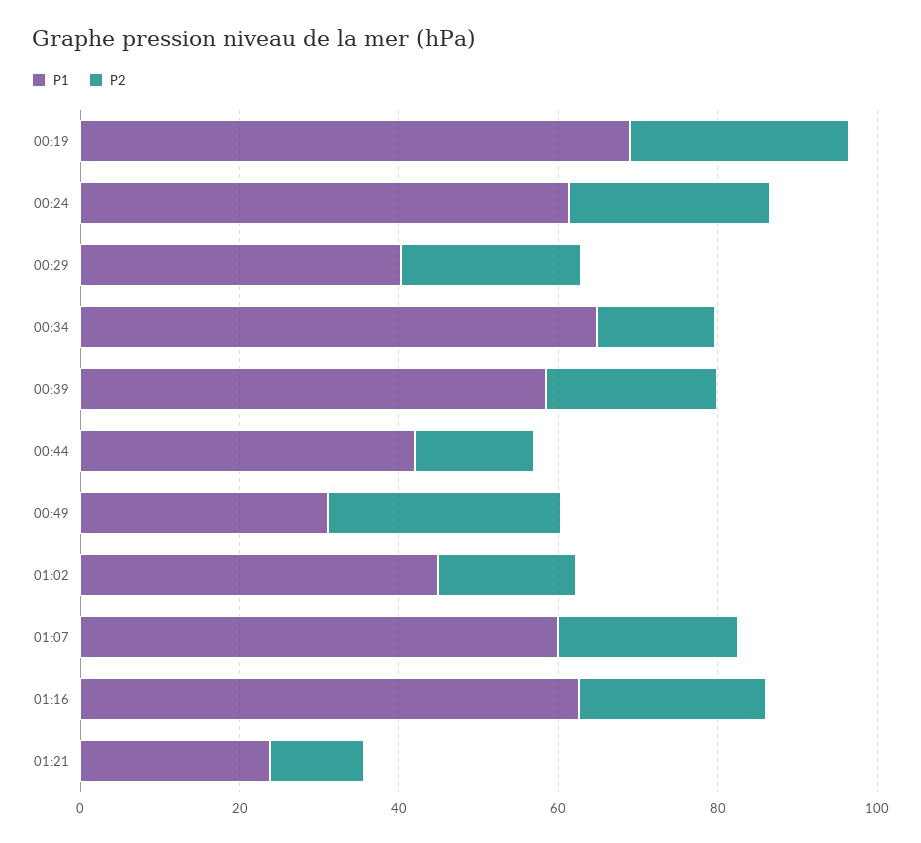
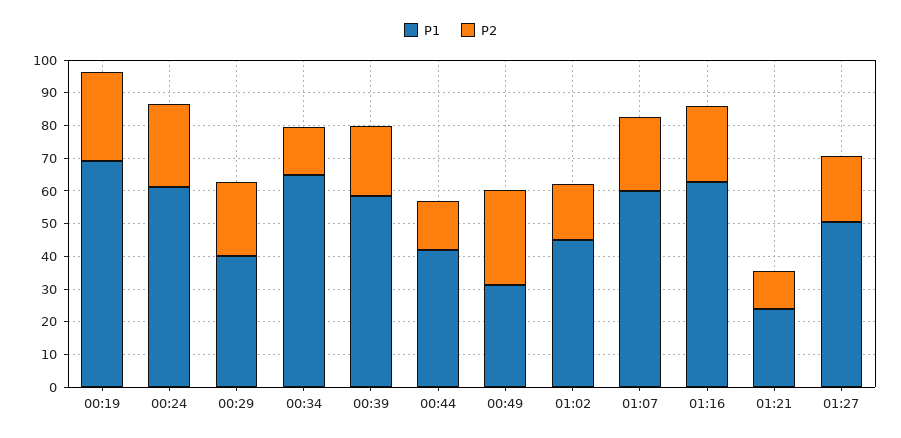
P1, 01:27: none -> 50
P2, 01:27: none -> 20

